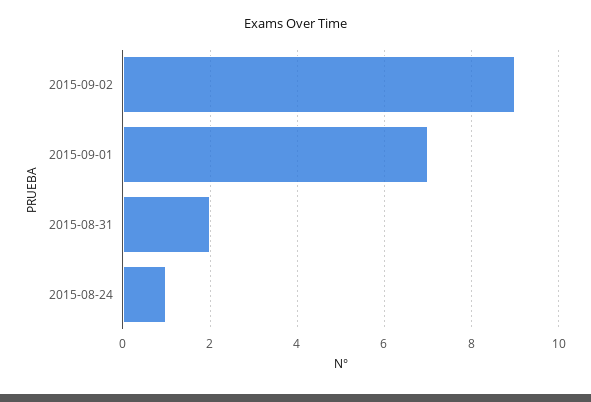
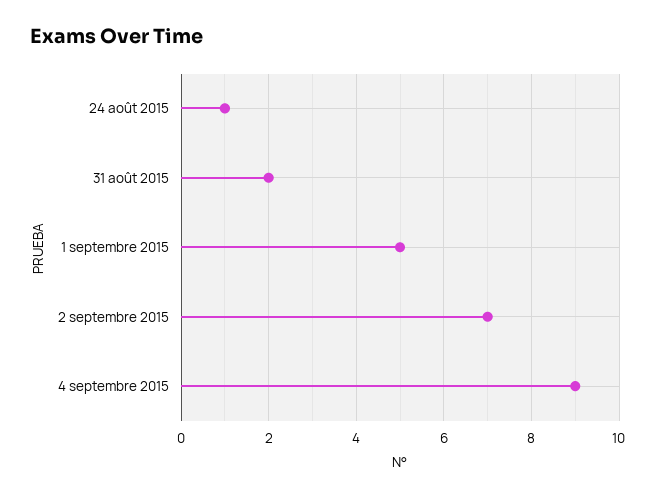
2015-09-02: 9 -> 7
2015-09-01: 7 -> 5
4 septembre 2015: none -> 9

